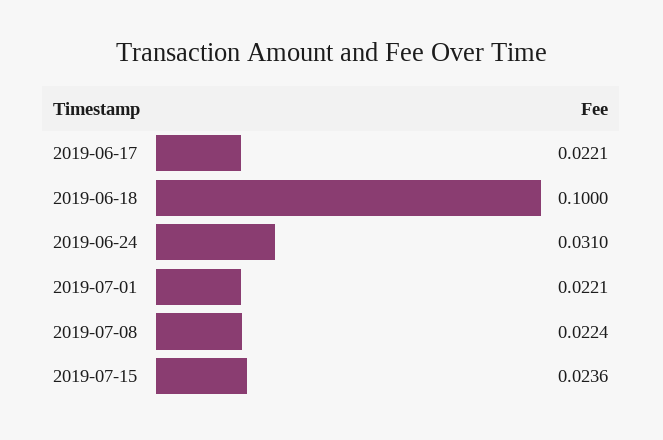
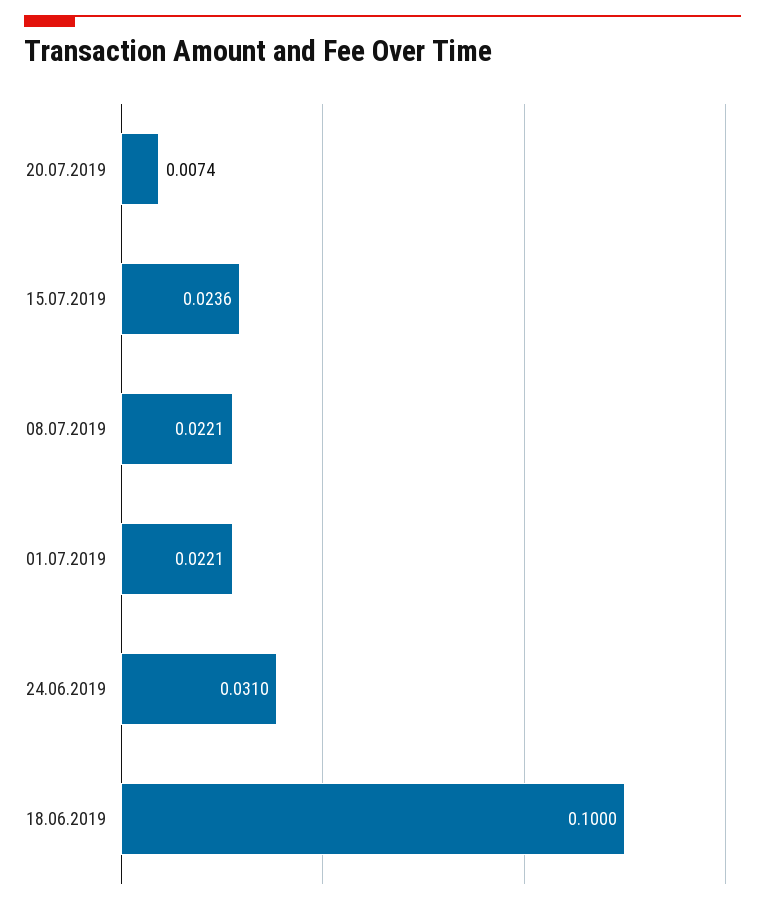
2019-06-17: 0.0221 -> none
2019-07-08: 0.0224 -> 0.0221
20.07.2019: none -> 0.0074

